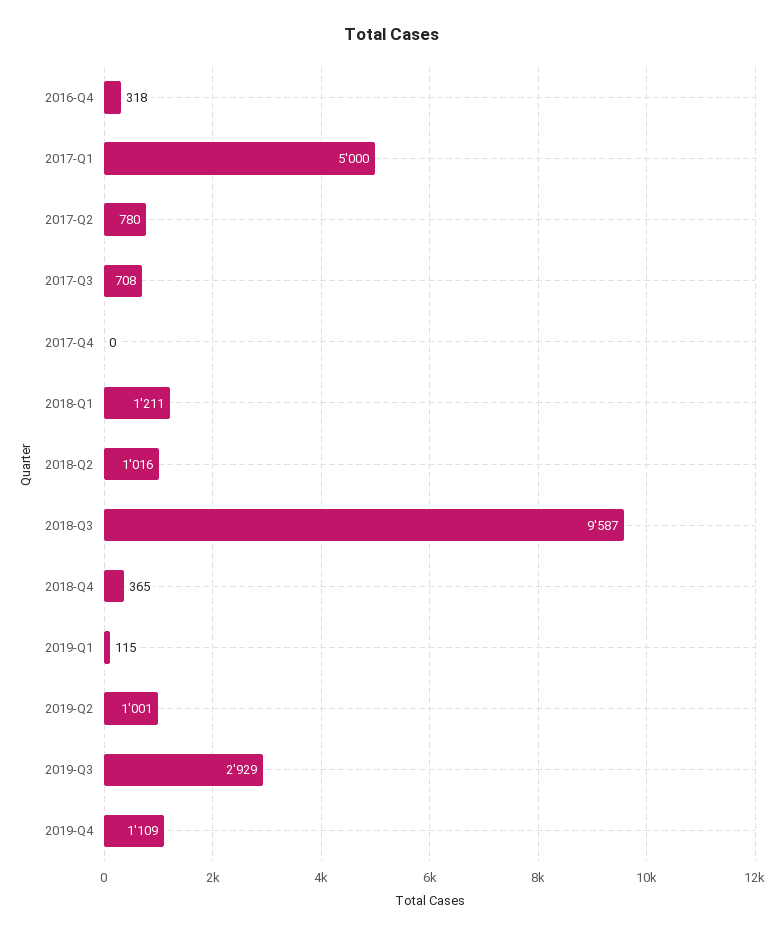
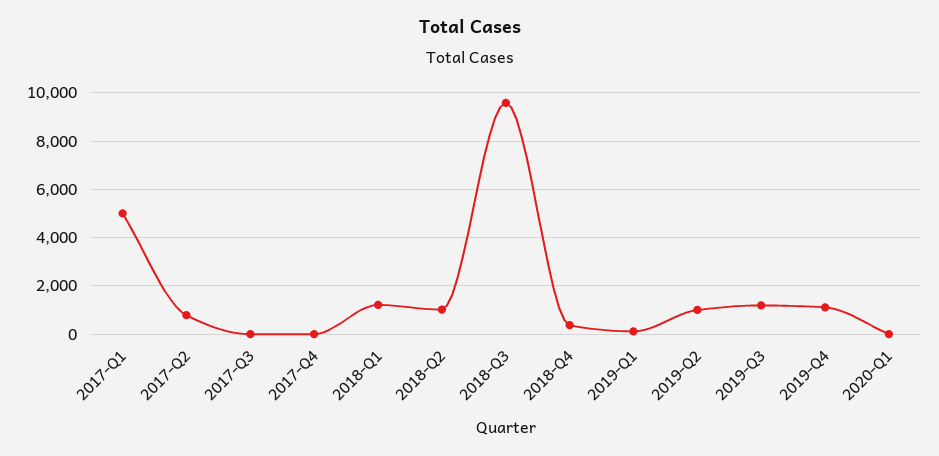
2016-Q4: 318 -> none
2017-Q3: 708 -> 0
2019-Q3: 2929 -> 1250
2020-Q1: none -> 0

